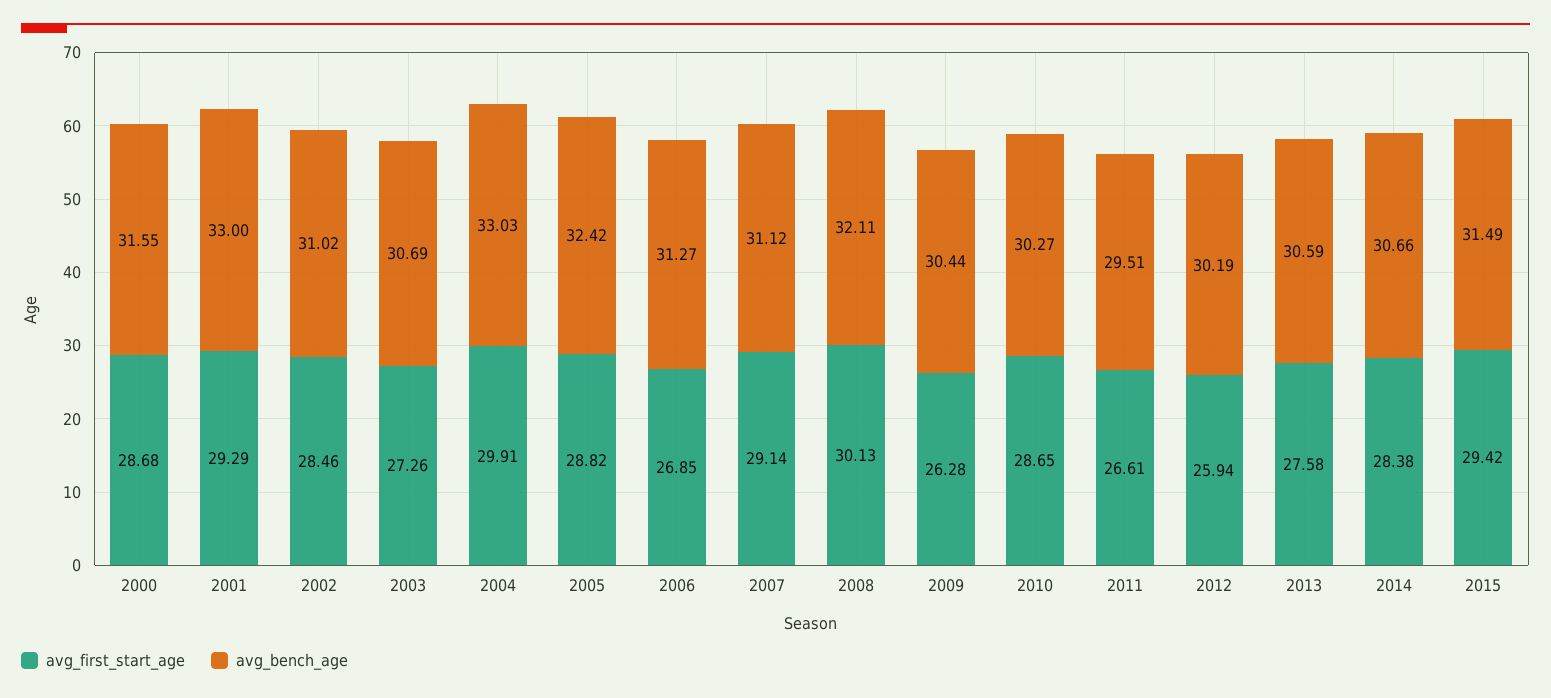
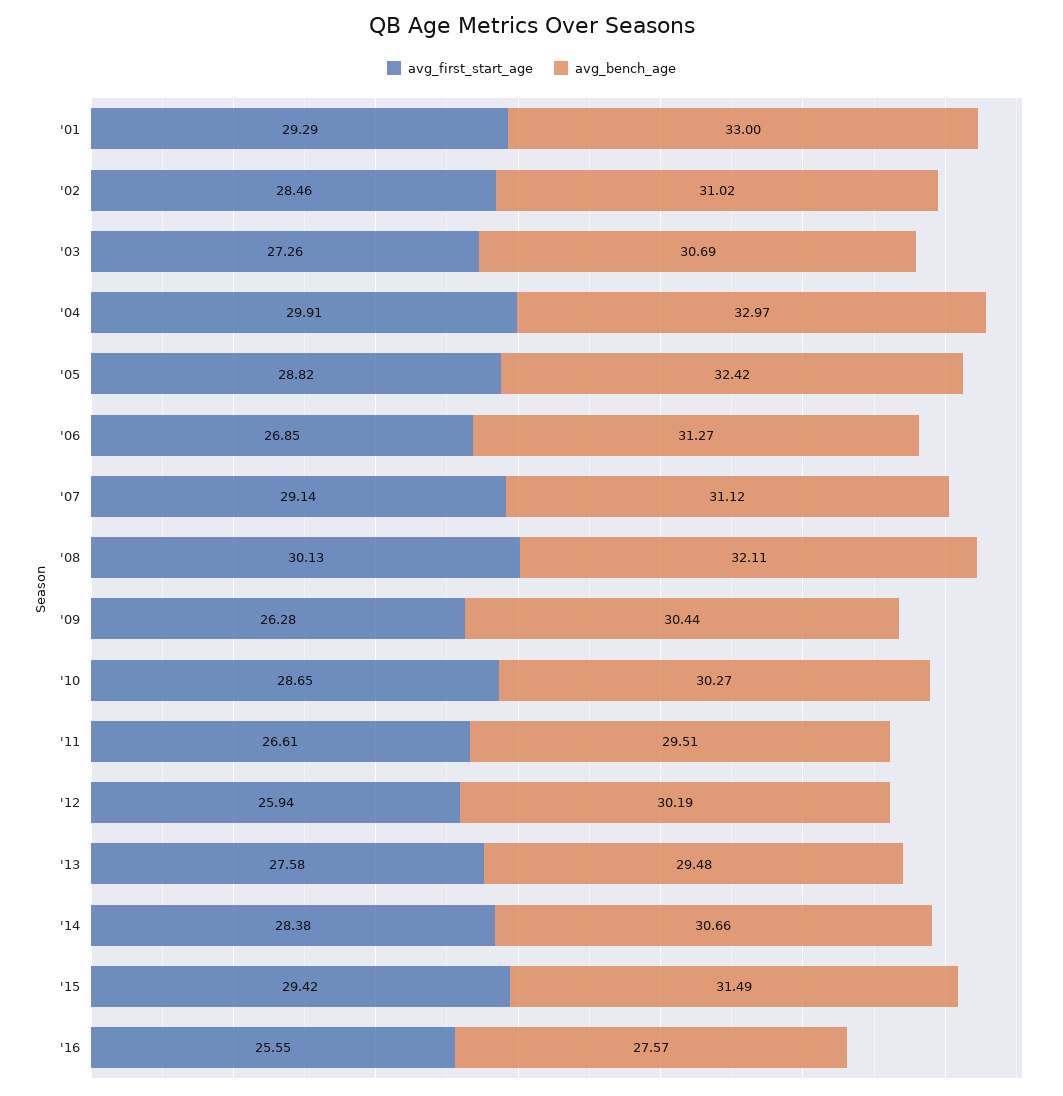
avg_first_start_age, 2000: 28.68 -> none
avg_bench_age, 2000: 31.55 -> none
avg_bench_age, 2004: 33.03 -> 32.97
avg_bench_age, 2013: 30.59 -> 29.48
avg_first_start_age, '16: none -> 25.55
avg_bench_age, '16: none -> 27.57

